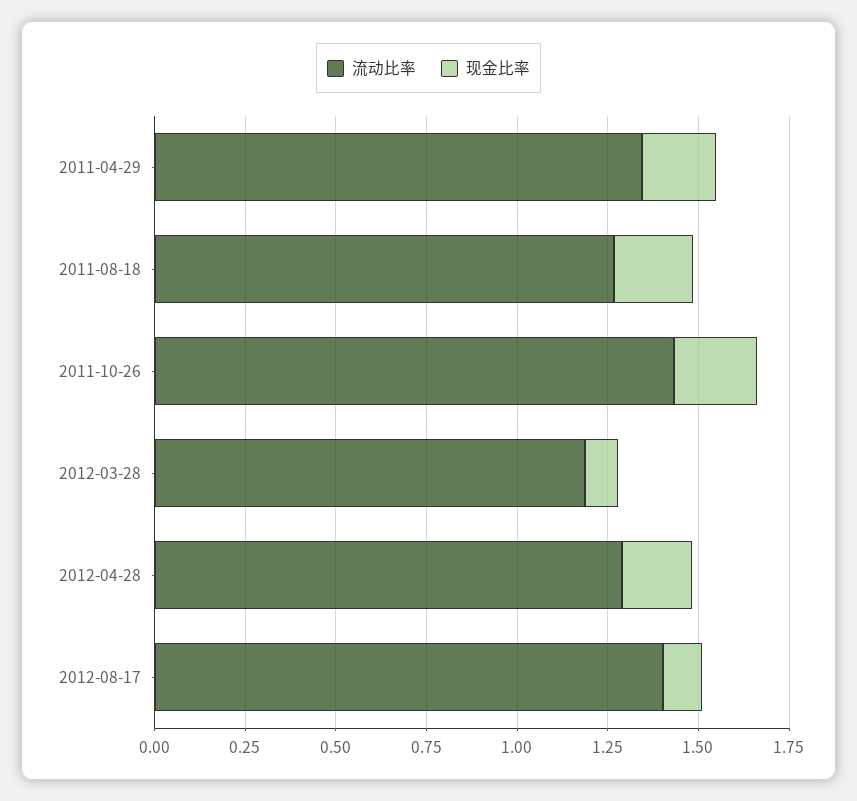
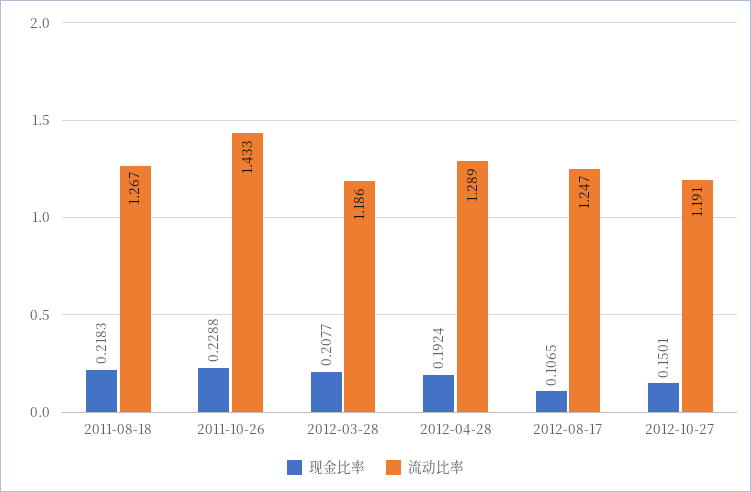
流动比率, 2011-04-29: 1.35 -> none
现金比率, 2011-04-29: 0.2 -> none
现金比率, 2012-03-28: 0.1 -> 0.2077
流动比率, 2012-08-17: 1.4 -> 1.247
现金比率, 2012-10-27: none -> 0.1501
流动比率, 2012-10-27: none -> 1.191

